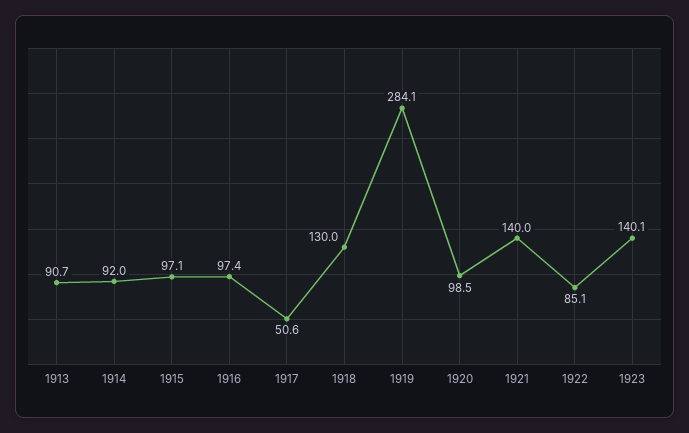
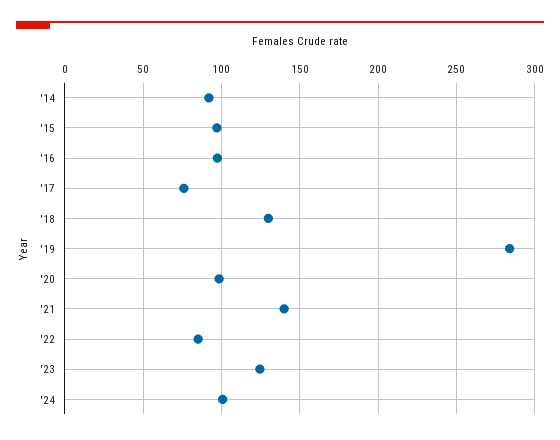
1913: 90.7 -> none
1917: 50.6 -> 75
1923: 140.1 -> 125
'24: none -> 100

